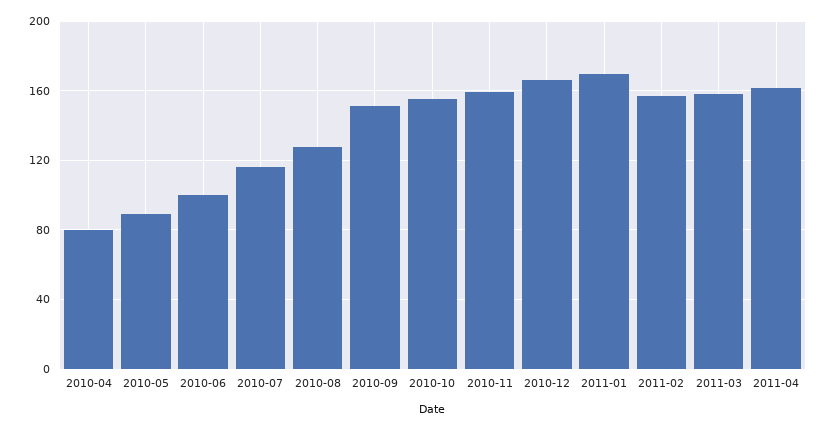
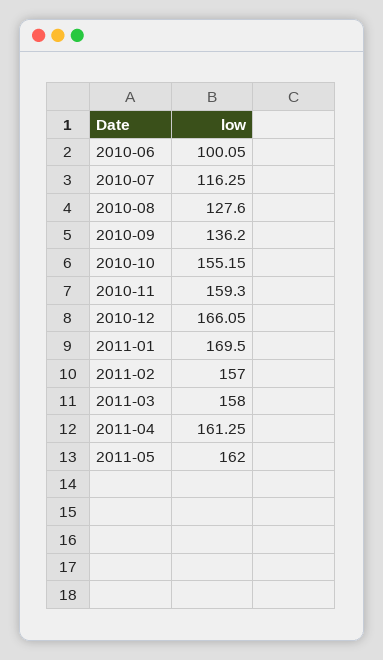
2010-04: 80 -> none
2010-05: 90 -> none
2010-09: 150 -> 136.2
2011-05: none -> 162

